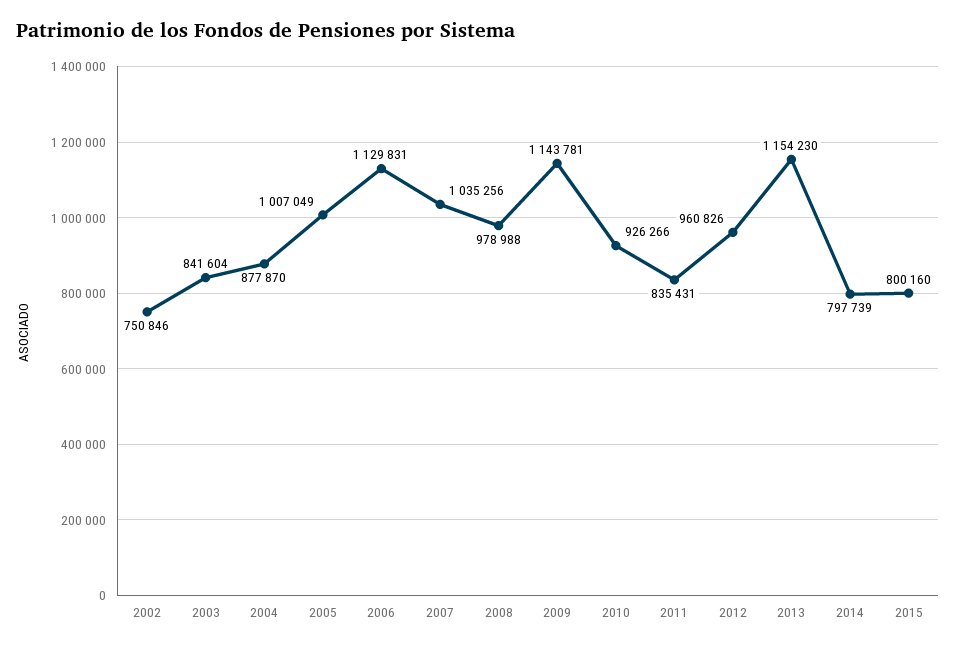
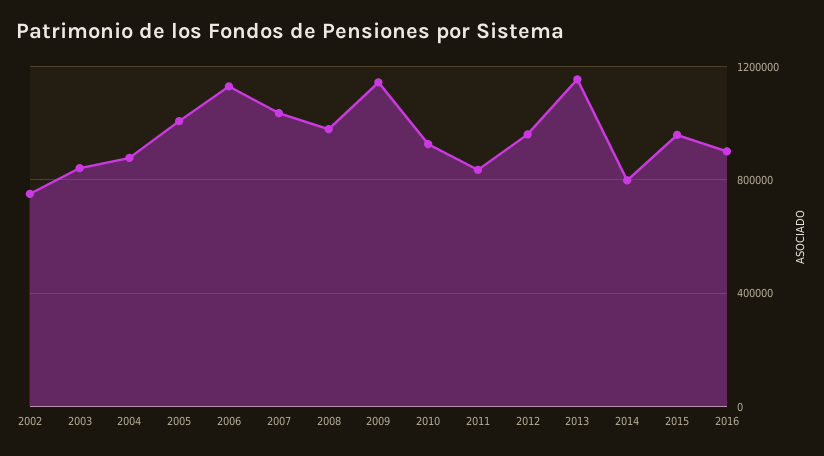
2015: 800160 -> 950000
2016: none -> 900000

